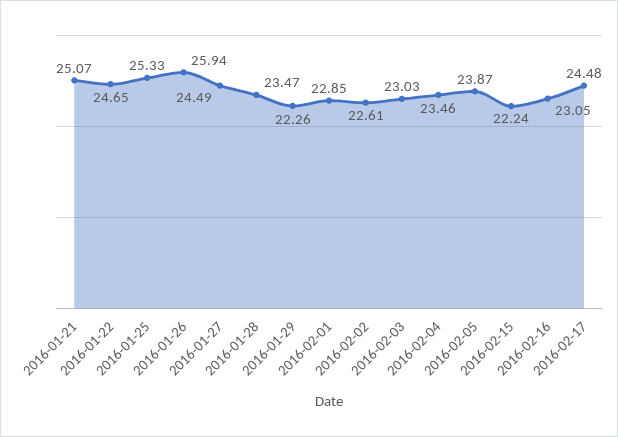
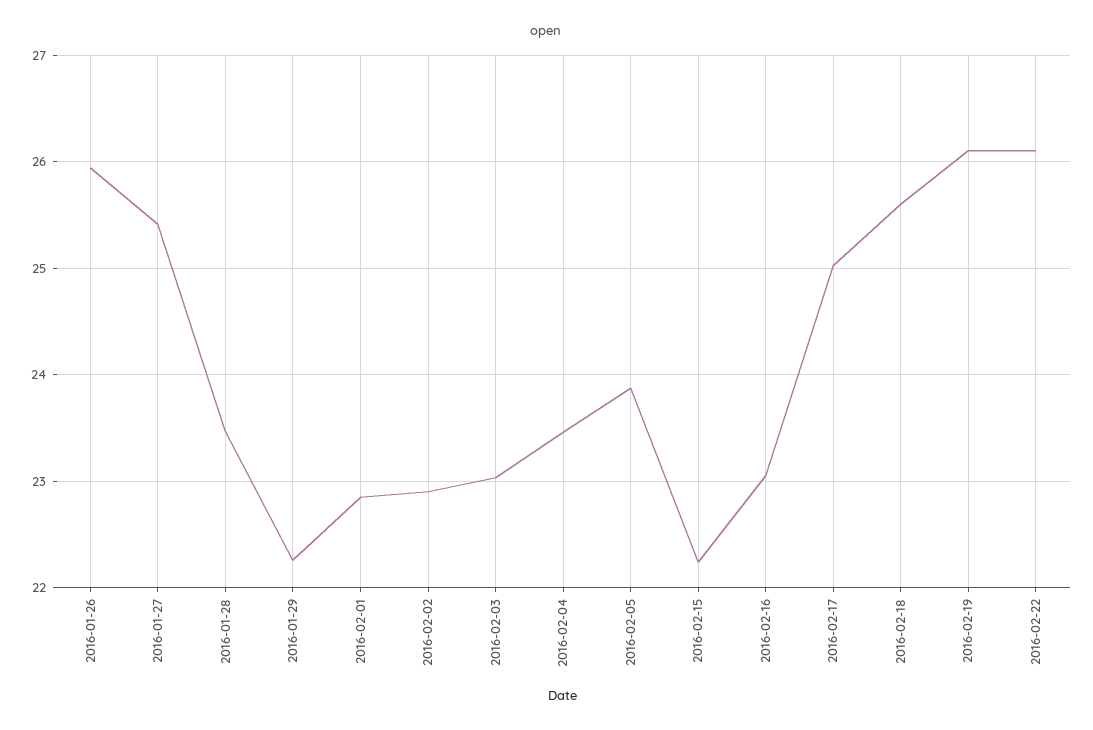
2016-01-21: 25.07 -> none
2016-01-22: 24.65 -> none
2016-01-25: 25.33 -> none
2016-01-27: 24.49 -> 25.4
2016-02-02: 22.61 -> 22.9
2016-02-17: 24.48 -> 25
2016-02-18: none -> 25.6
2016-02-19: none -> 26.1
2016-02-22: none -> 26.1

